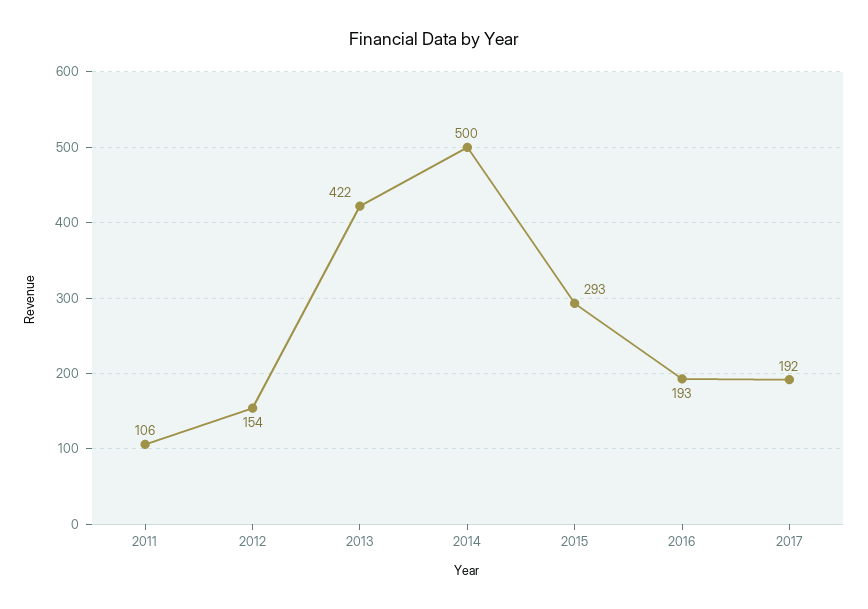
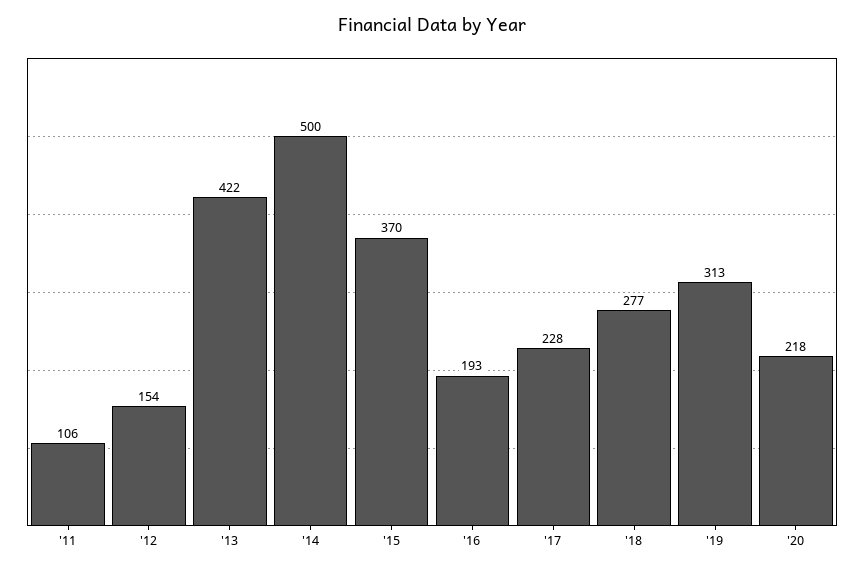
2015: 293 -> 370
2017: 192 -> 228
'18: none -> 277
'19: none -> 313
'20: none -> 218

